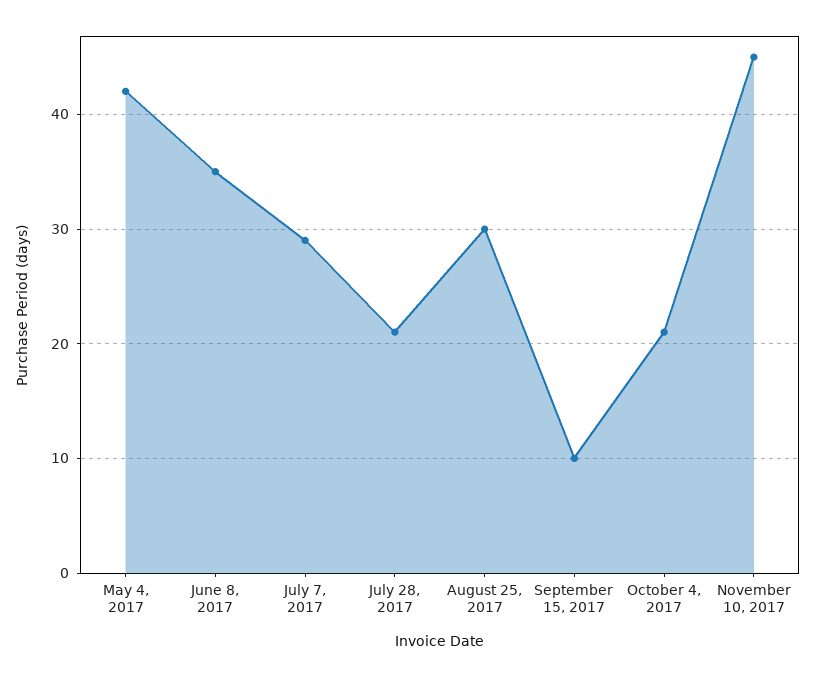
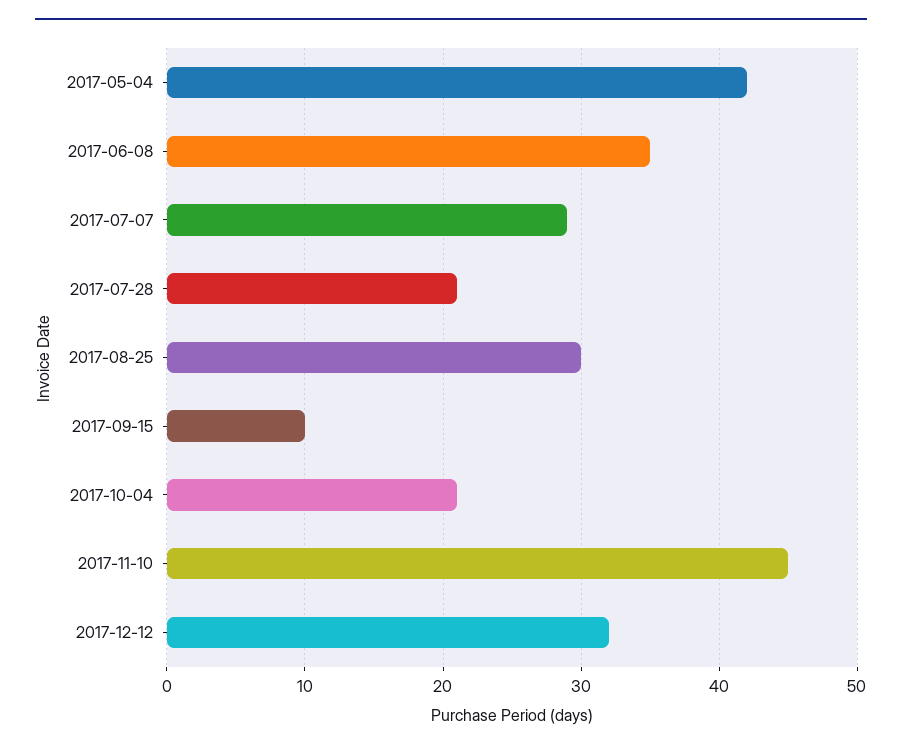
2017-12-12: none -> 32

